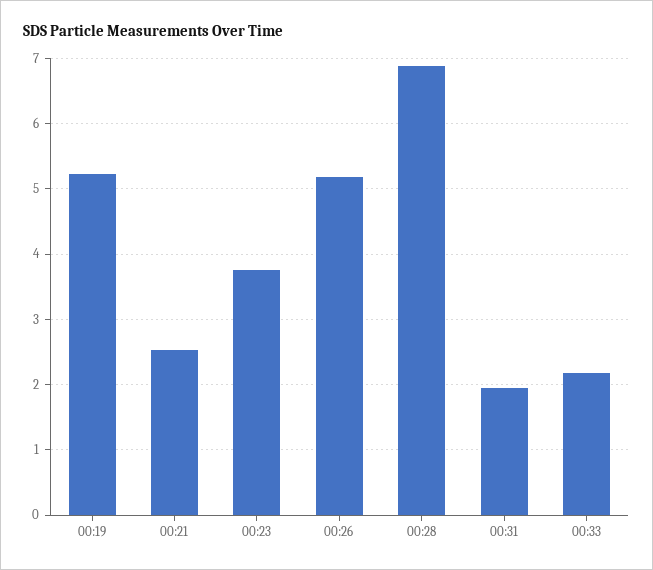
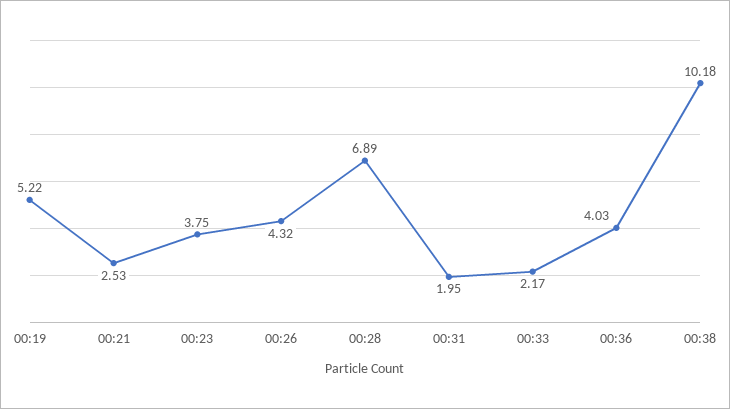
00:26: 5.2 -> 4.32
00:36: none -> 4.03
00:38: none -> 10.18

